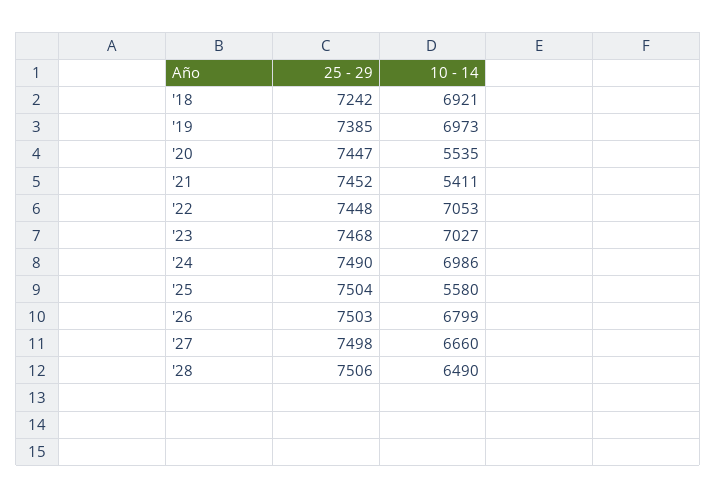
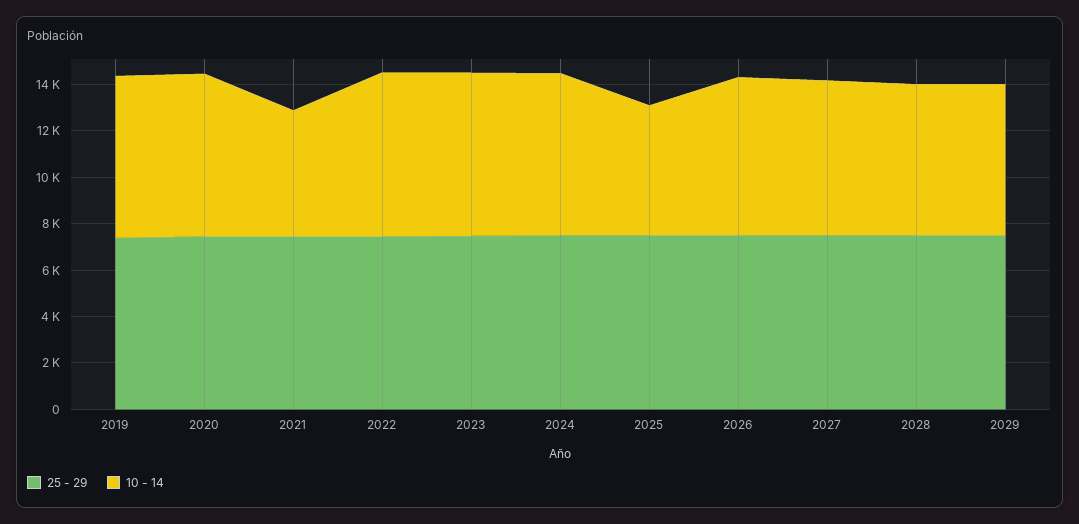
25 - 29, '18: 7242 -> none
10 - 14, '18: 6921 -> none
10 - 14, '20: 5535 -> 7000
25 - 29, 2029: none -> 7500
10 - 14, 2029: none -> 6500

